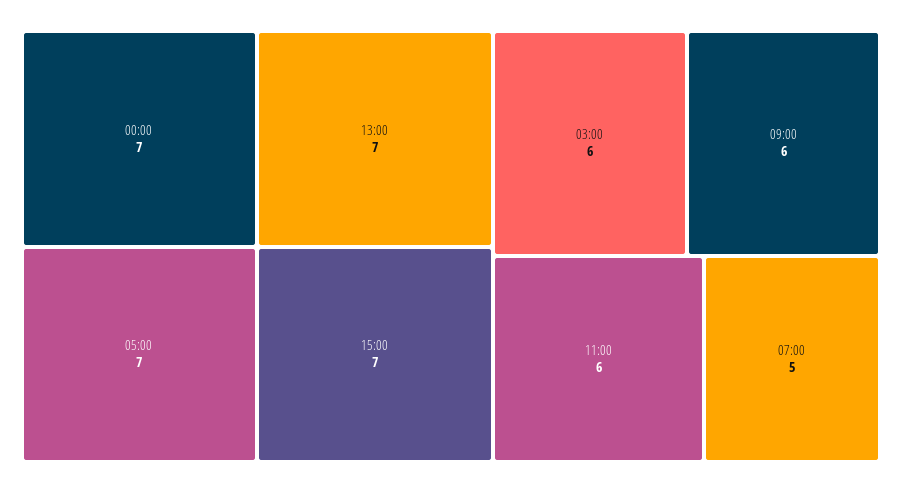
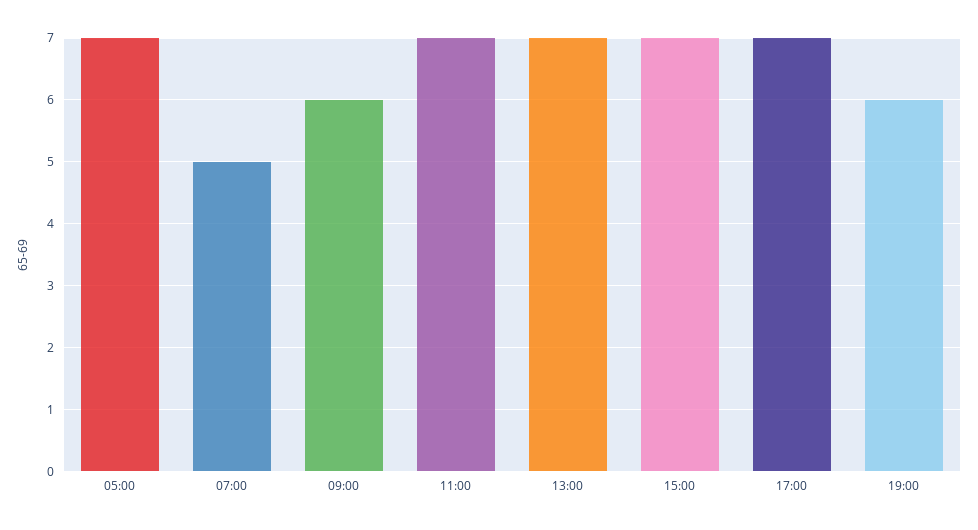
00:00: 7 -> none
03:00: 6 -> none
11:00: 6 -> 7
17:00: none -> 7
19:00: none -> 6

